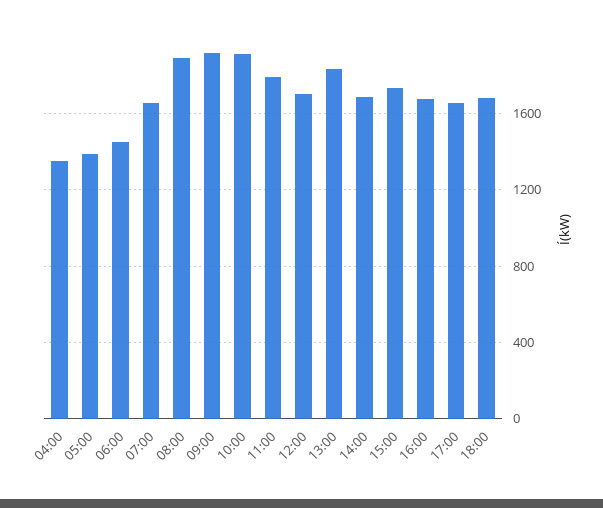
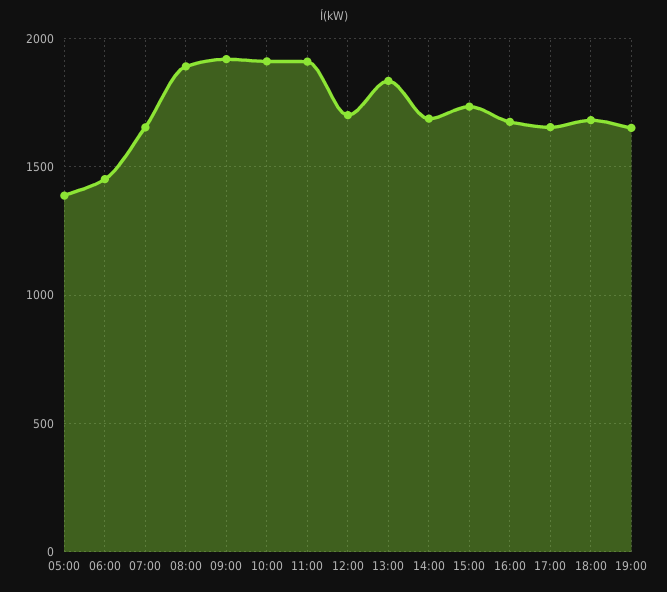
04:00: 1350 -> none
11:00: 1800 -> 1900
19:00: none -> 1650

